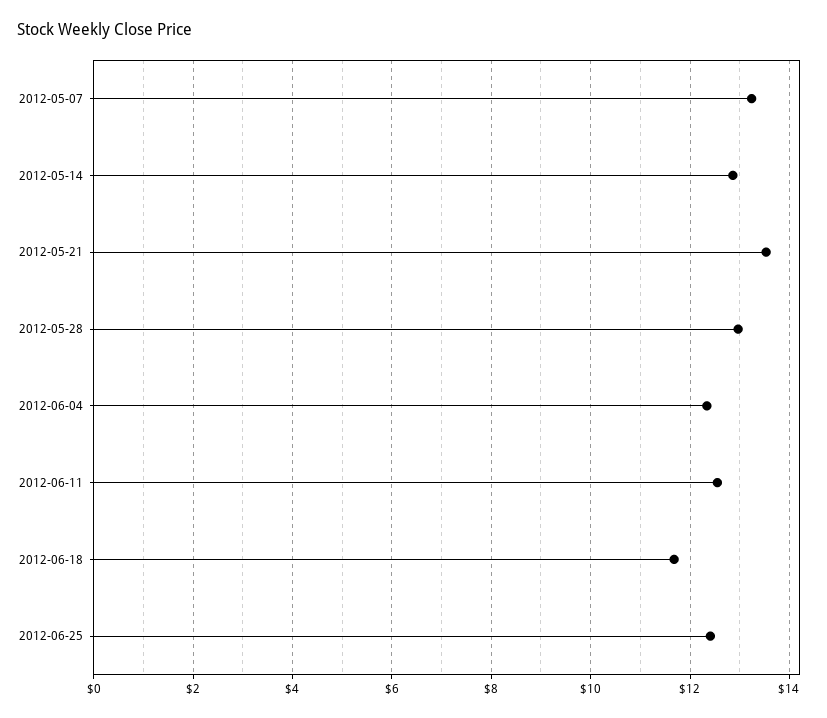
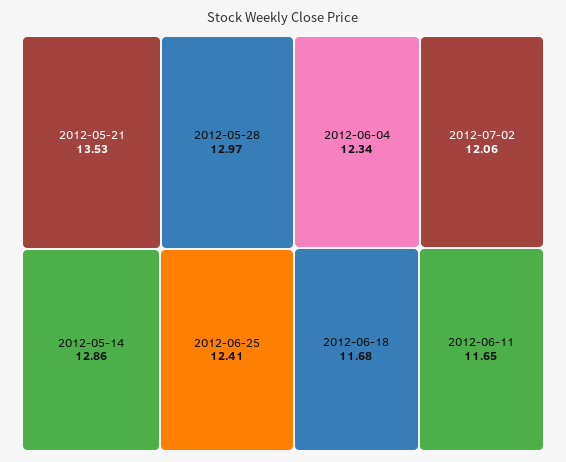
2012-05-07: 13.2 -> none
2012-06-11: 12.6 -> 11.65
2012-07-02: none -> 12.06

